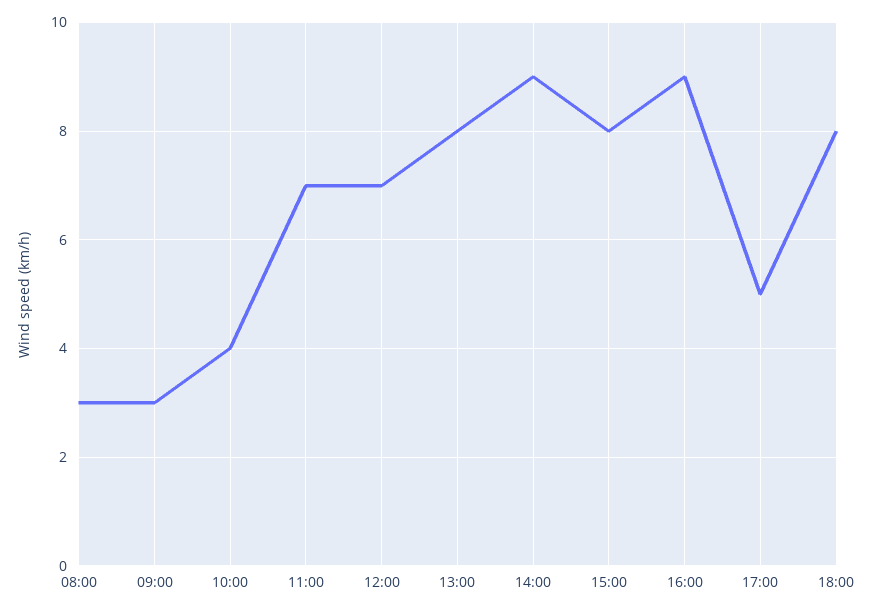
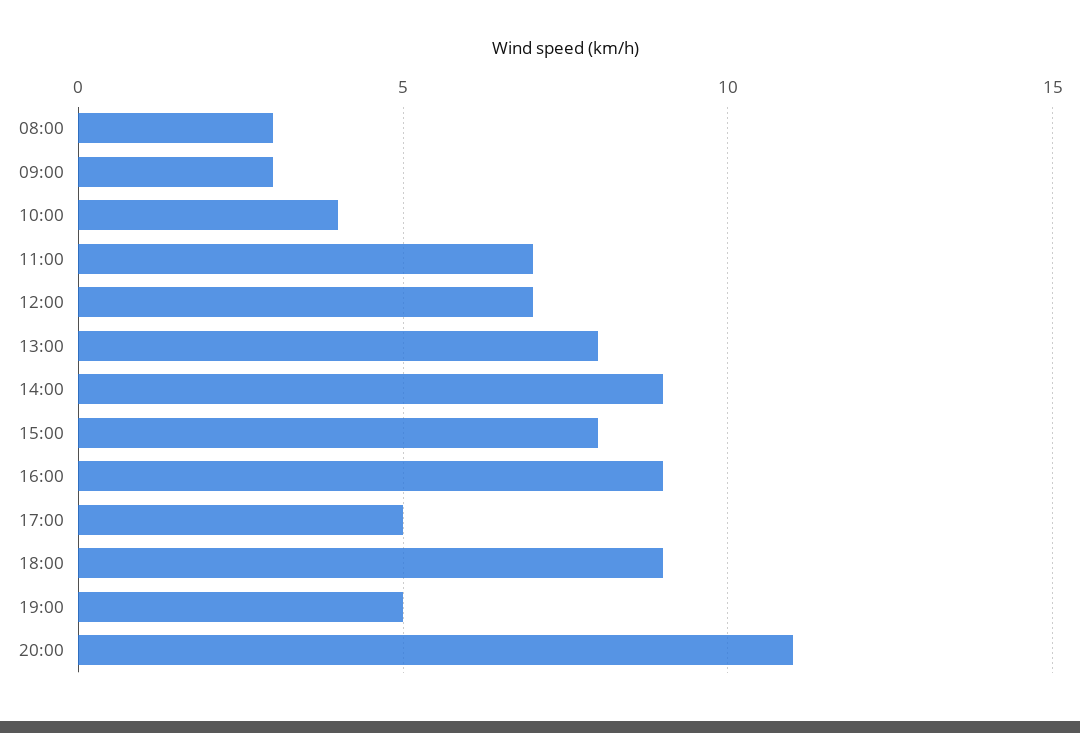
18:00: 8 -> 9
19:00: none -> 5
20:00: none -> 11

